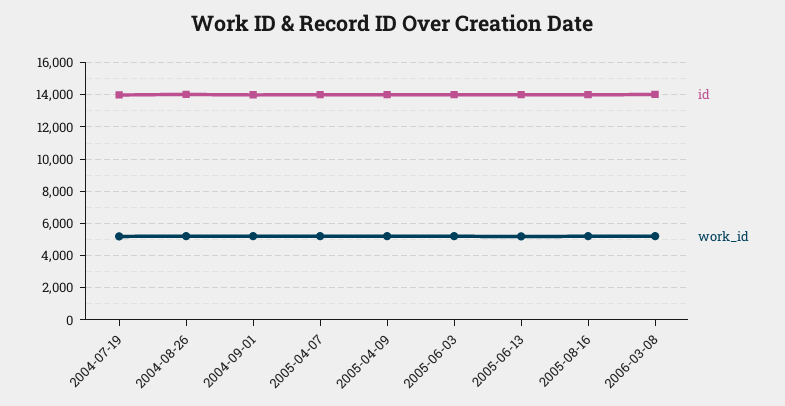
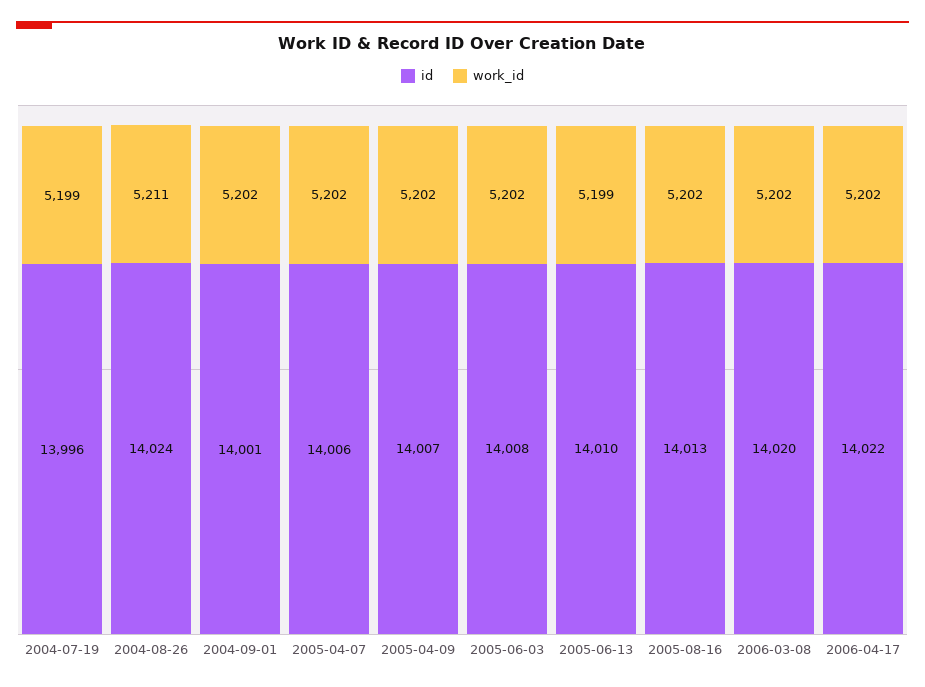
id, 2006-04-17: none -> 14022
work_id, 2006-04-17: none -> 5202

